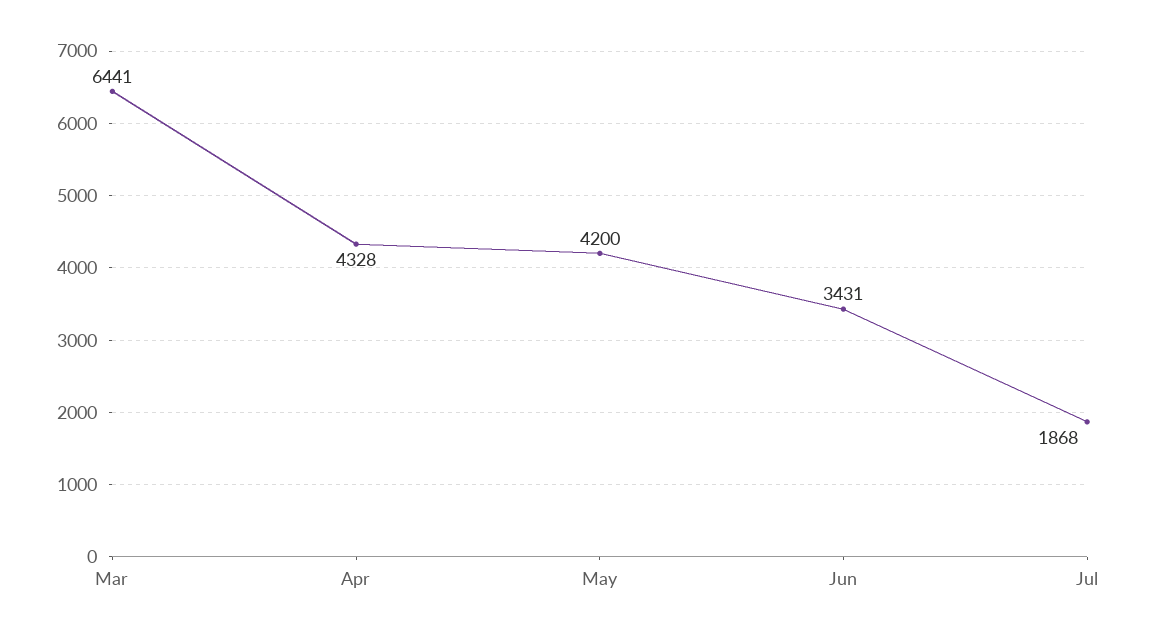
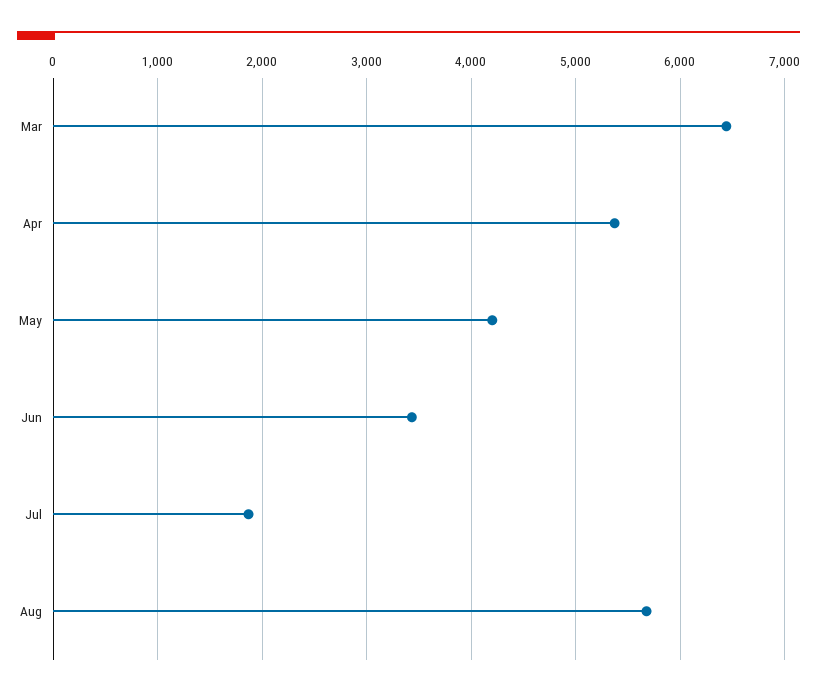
Apr: 4328 -> 5400
Aug: none -> 5700

